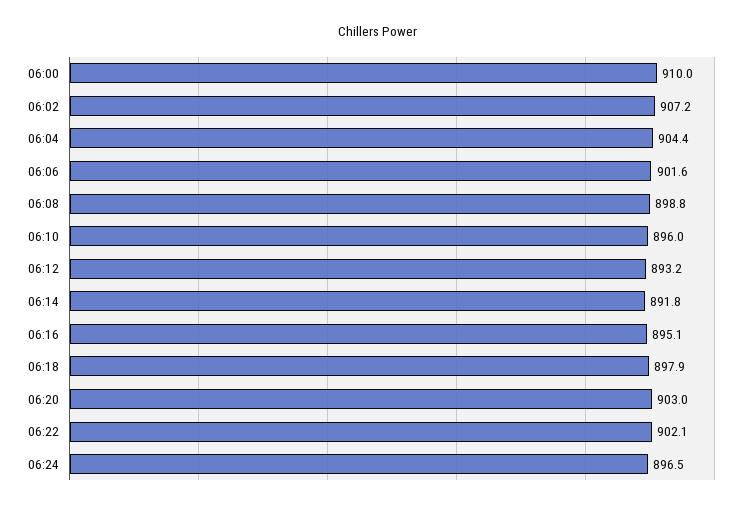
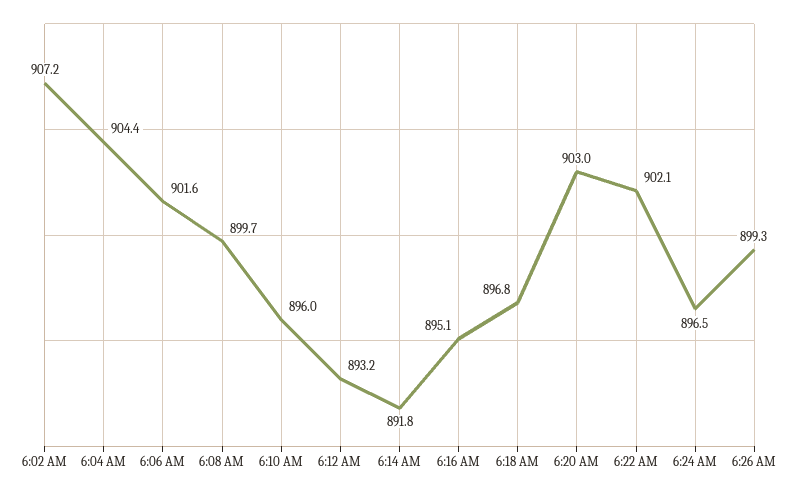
06:00: 910 -> none
06:08: 898.8 -> 899.7
06:18: 897.9 -> 896.8
6:26 AM: none -> 899.3

